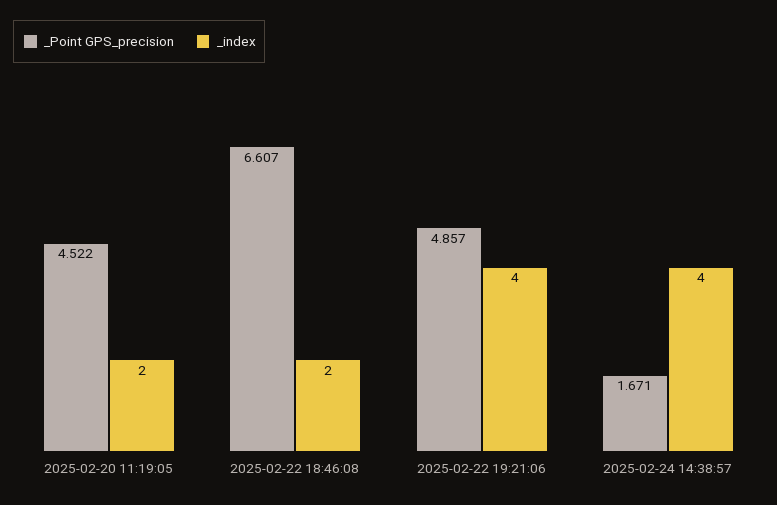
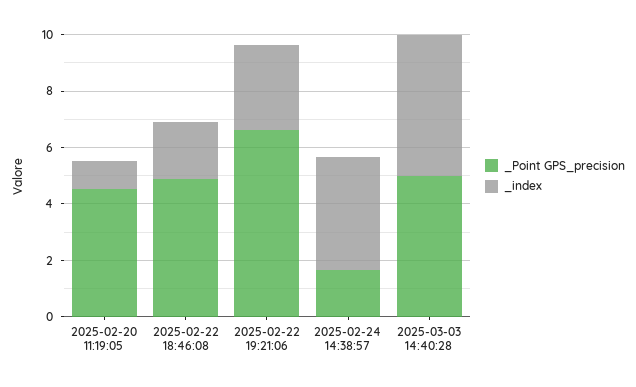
_index, 2025-02-20 11:19:05: 2 -> 1
_Point GPS_precision, 2025-02-22 18:46:08: 6.607 -> 5
_Point GPS_precision, 2025-02-22 19:21:06: 4.857 -> 6.5
_index, 2025-02-22 19:21:06: 4 -> 3
_Point GPS_precision, 2025-03-03 14:40:28: none -> 5
_index, 2025-03-03 14:40:28: none -> 5

